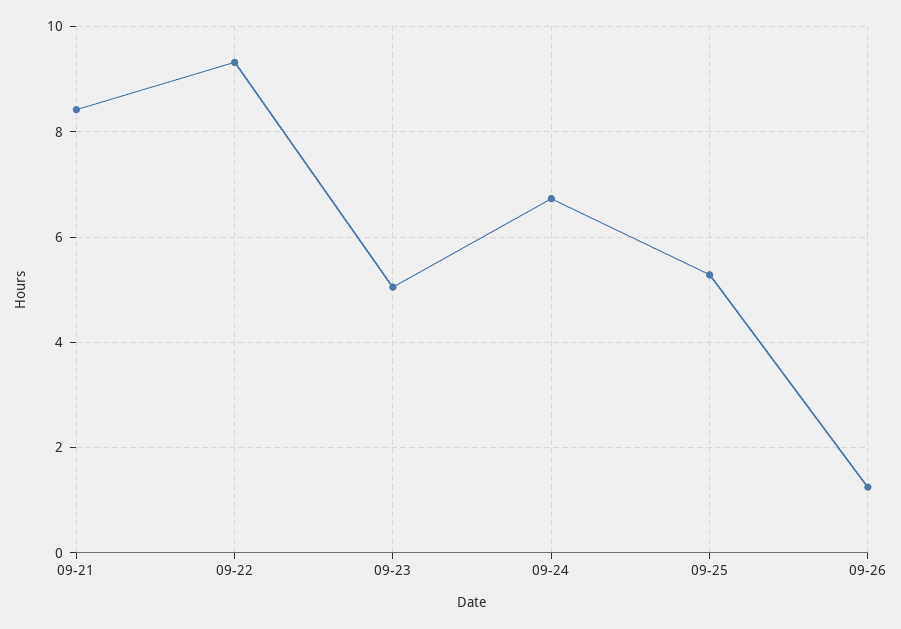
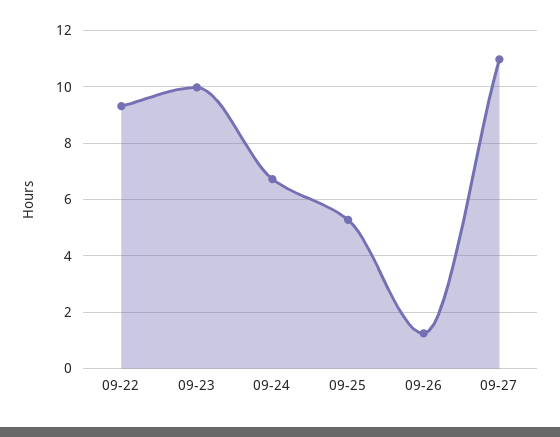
09-21: 8.4 -> none
09-23: 5 -> 10
09-27: none -> 11

